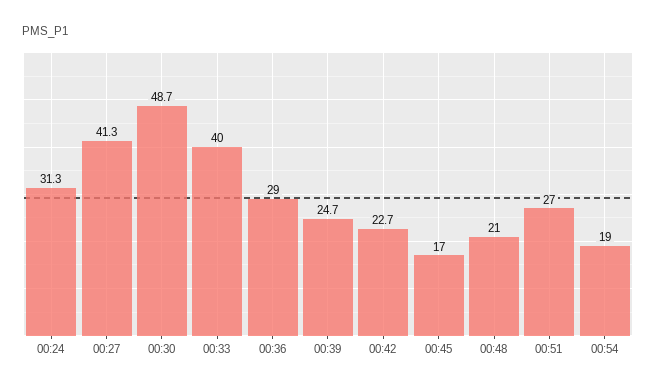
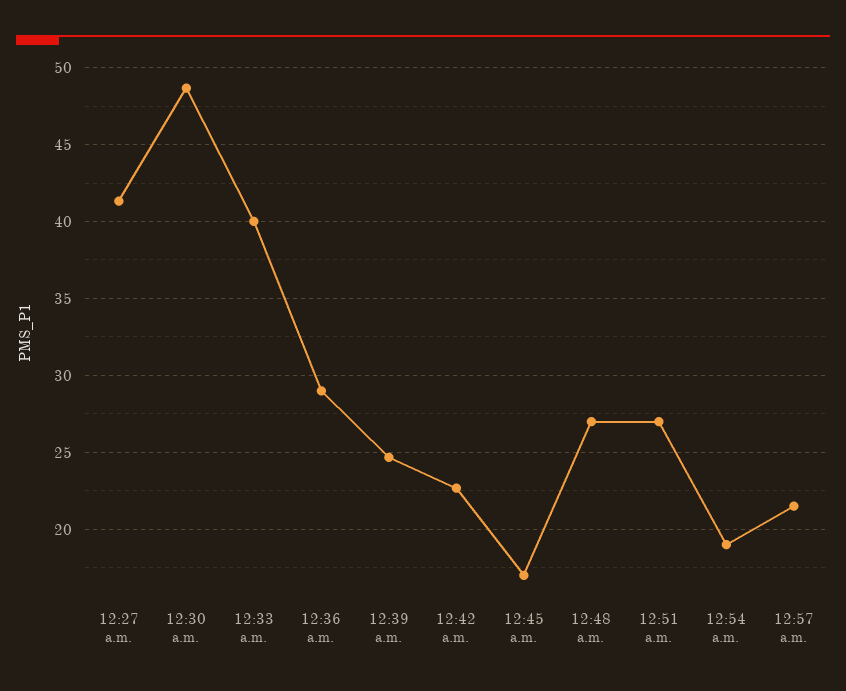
00:24: 31.3 -> none
00:48: 21 -> 27
12:57 a.m.: none -> 21.5

